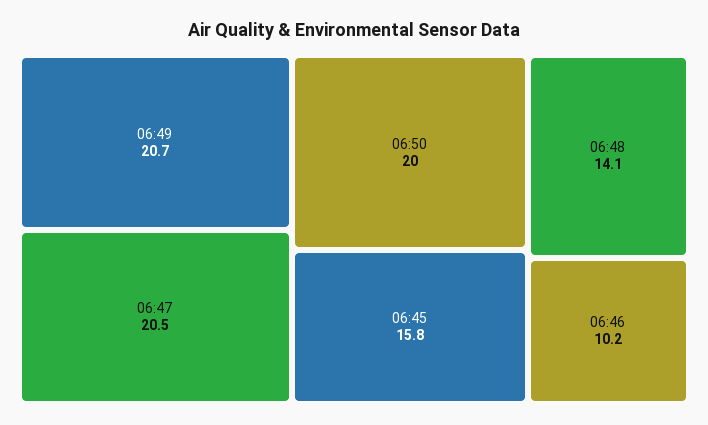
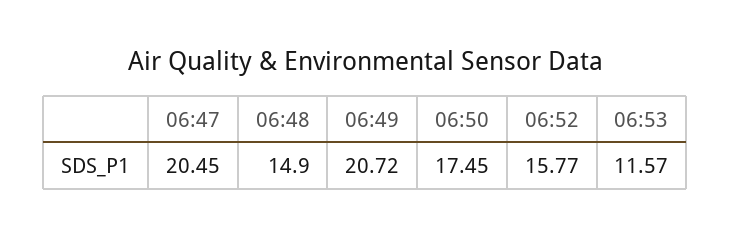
06:50: 20 -> 17.45
06:45: 15.8 -> none
06:48: 14.1 -> 14.9
06:46: 10.2 -> none
06:52: none -> 15.77
06:53: none -> 11.57

